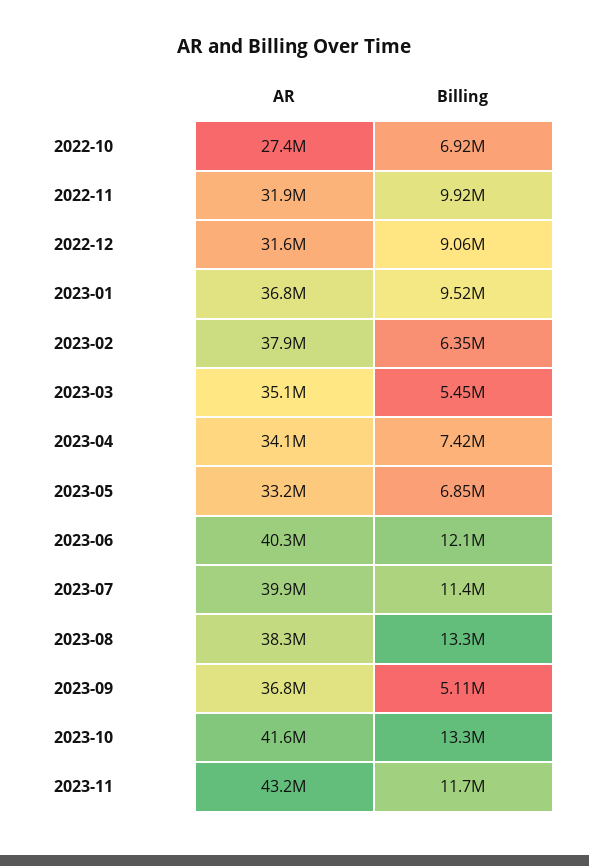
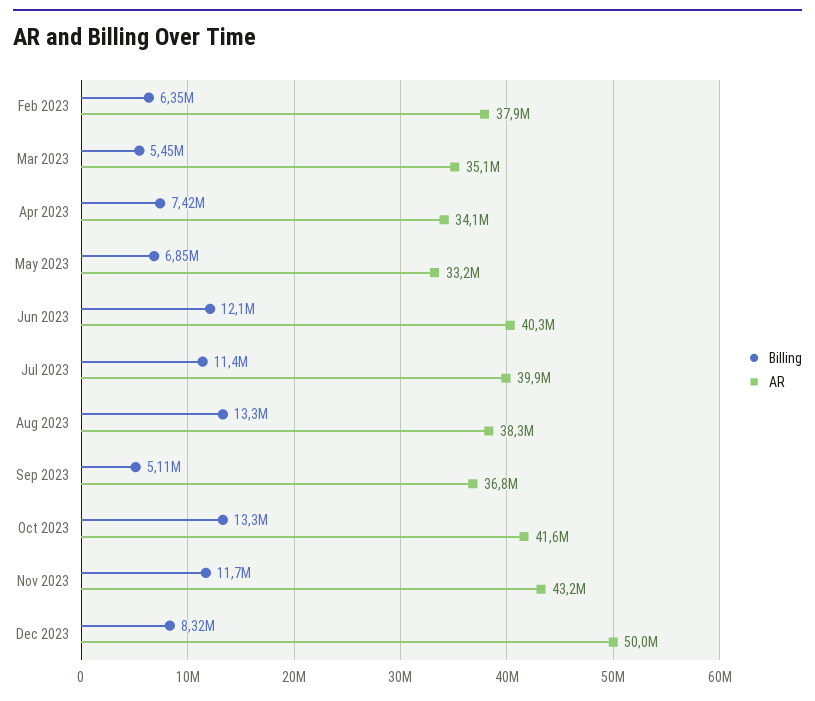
AR, 2022-10: 27400000 -> none
Billing, 2022-10: 6920000 -> none
AR, 2022-11: 31900000 -> none
Billing, 2022-11: 9920000 -> none
AR, 2022-12: 31600000 -> none
Billing, 2022-12: 9060000 -> none
AR, 2023-01: 36800000 -> none
Billing, 2023-01: 9520000 -> none
Billing, Dec 2023: none -> 8320000
AR, Dec 2023: none -> 50000000

